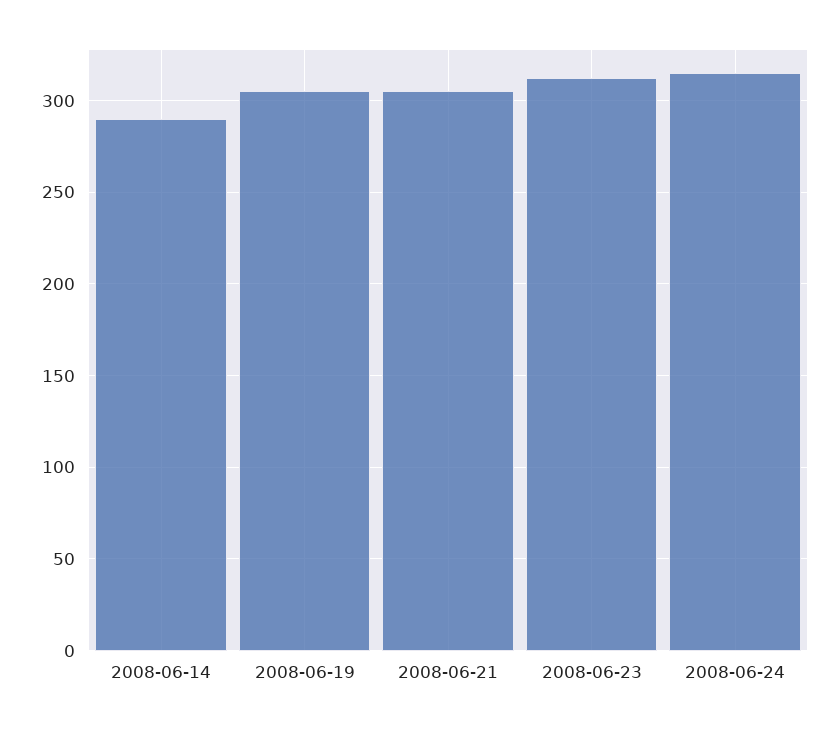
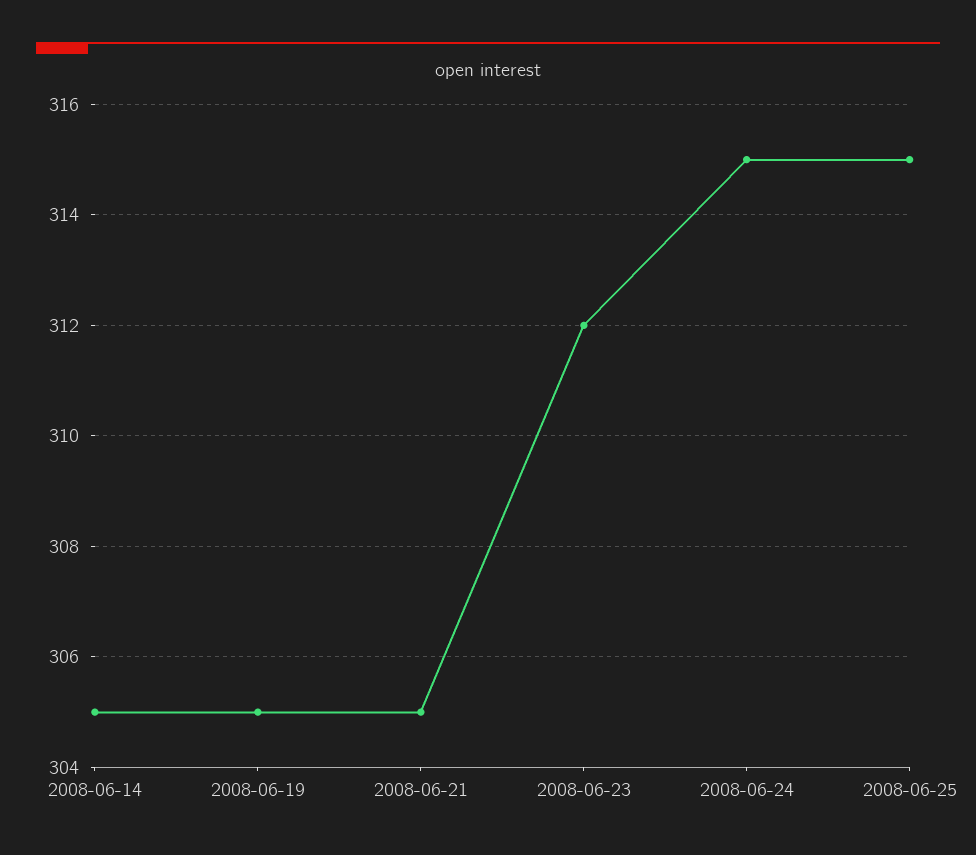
2008-06-14: 290 -> 305
2008-06-25: none -> 315

